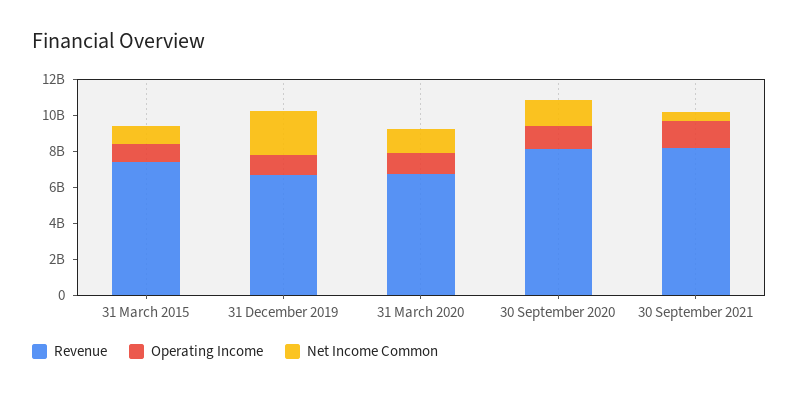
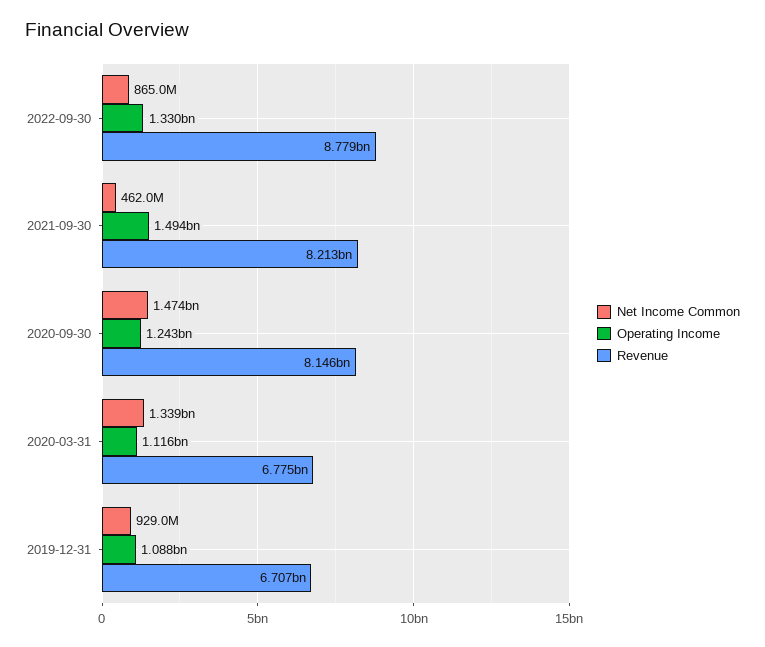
Revenue, 31 March 2015: 7500000000 -> none
Operating Income, 31 March 2015: 1000000000 -> none
Net Income Common, 31 March 2015: 1000000000 -> none
Net Income Common, 31 December 2019: 2500000000 -> 929000000
Net Income Common, 2022-09-30: none -> 865000000
Operating Income, 2022-09-30: none -> 1330000000
Revenue, 2022-09-30: none -> 8779000000

